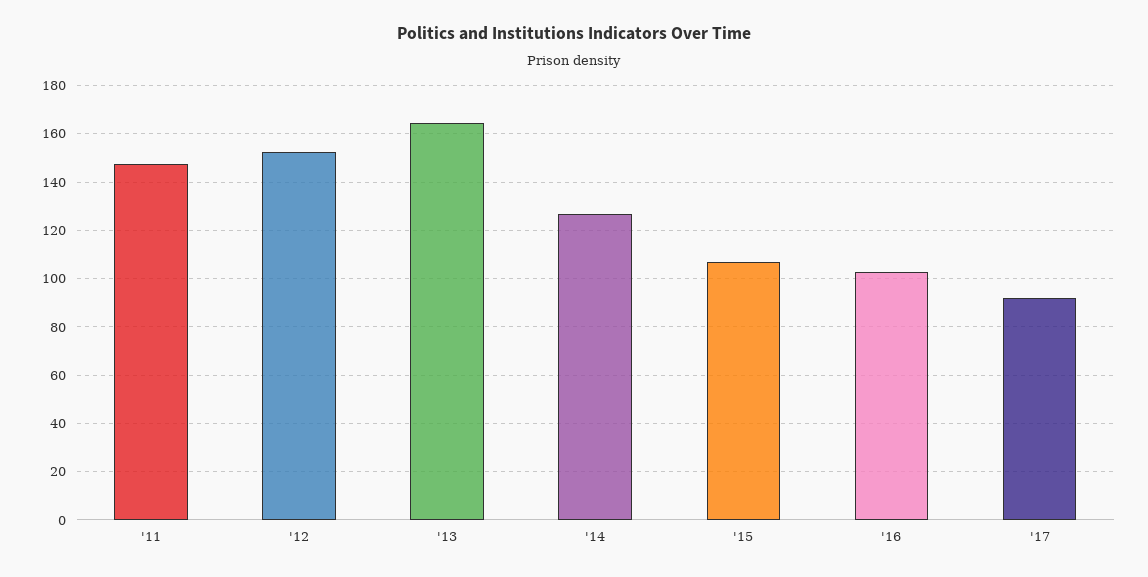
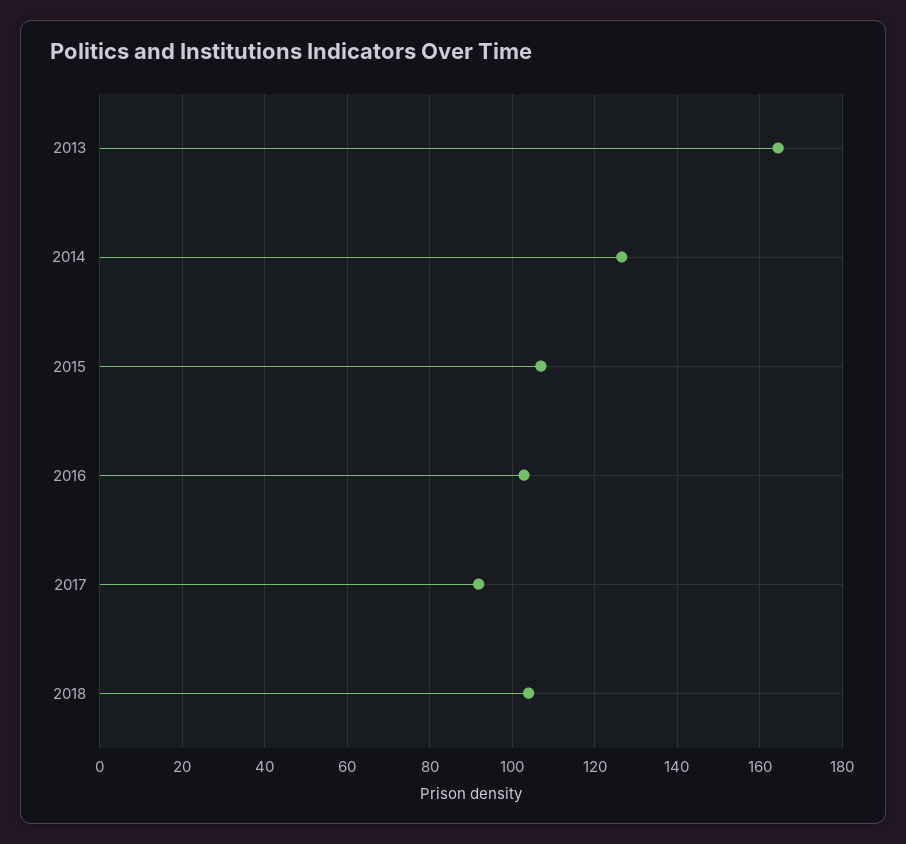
'11: 147.5 -> none
'12: 152.5 -> none
2018: none -> 104

